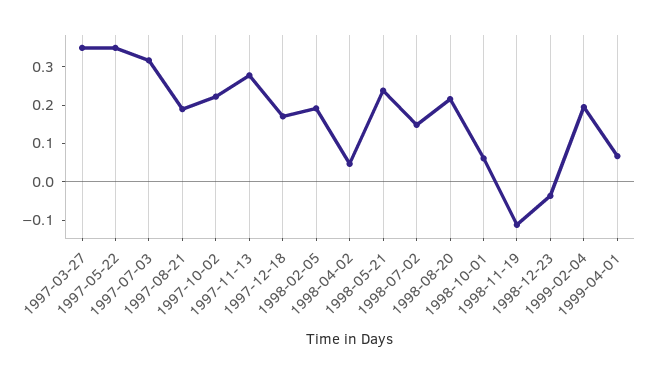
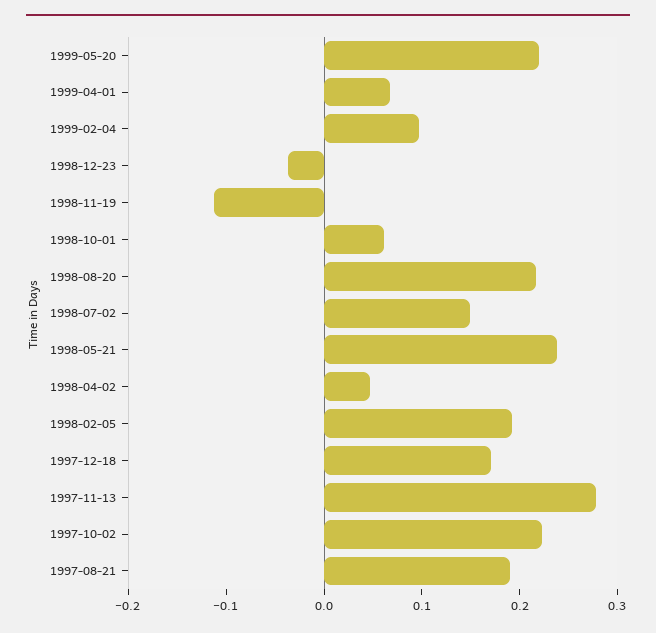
1997-03-27: 0.35 -> none
1997-05-22: 0.35 -> none
1997-07-03: 0.325 -> none
1999-02-04: 0.2 -> 0.1
1999-05-20: none -> 0.22

